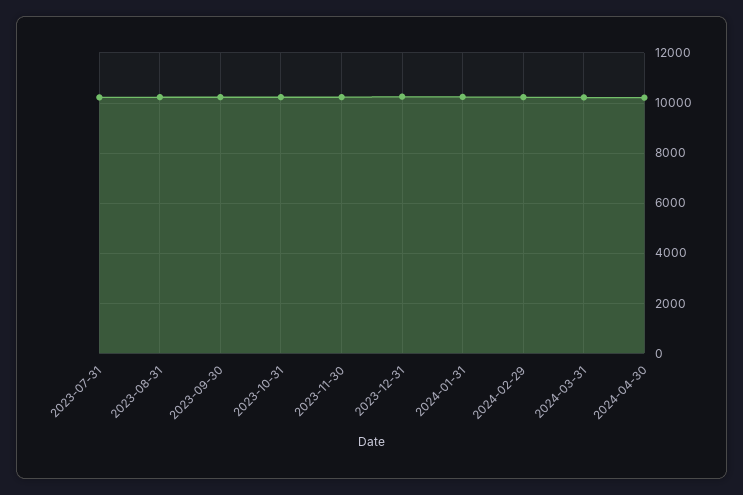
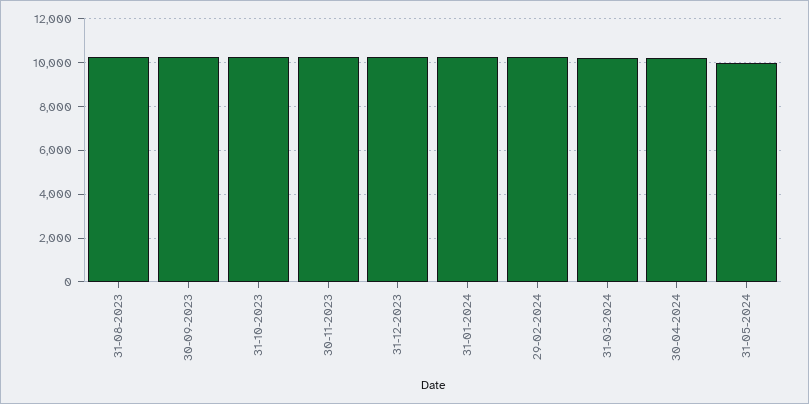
2023-07-31: 10250 -> none
31-05-2024: none -> 10000

